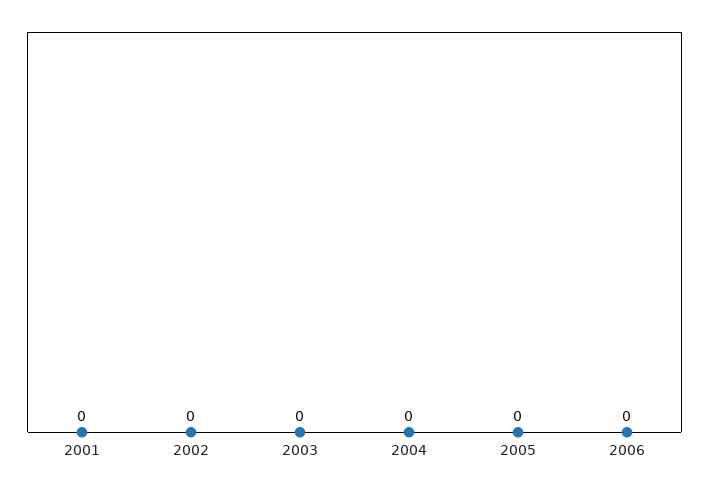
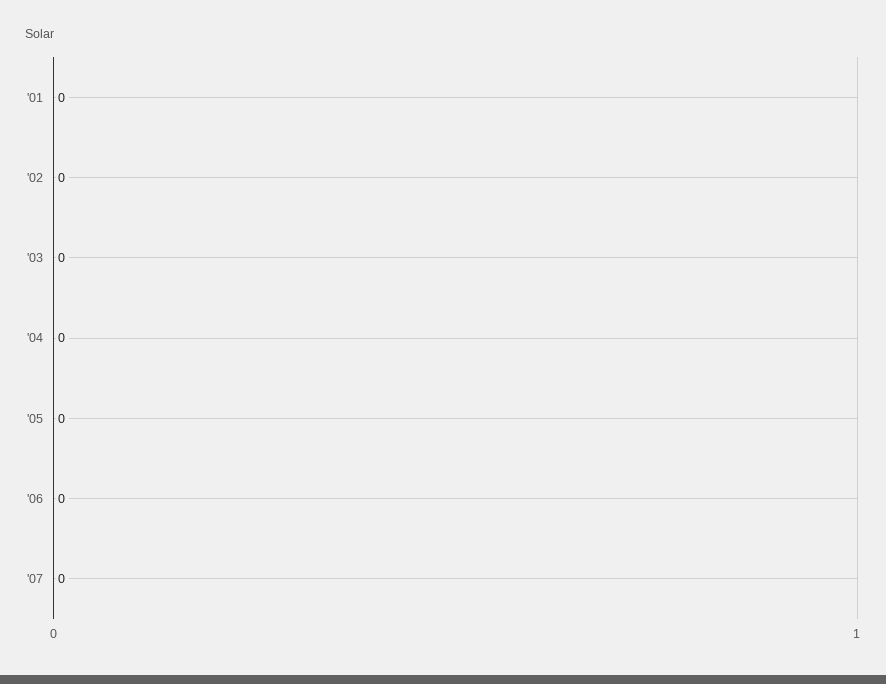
'07: none -> 0

